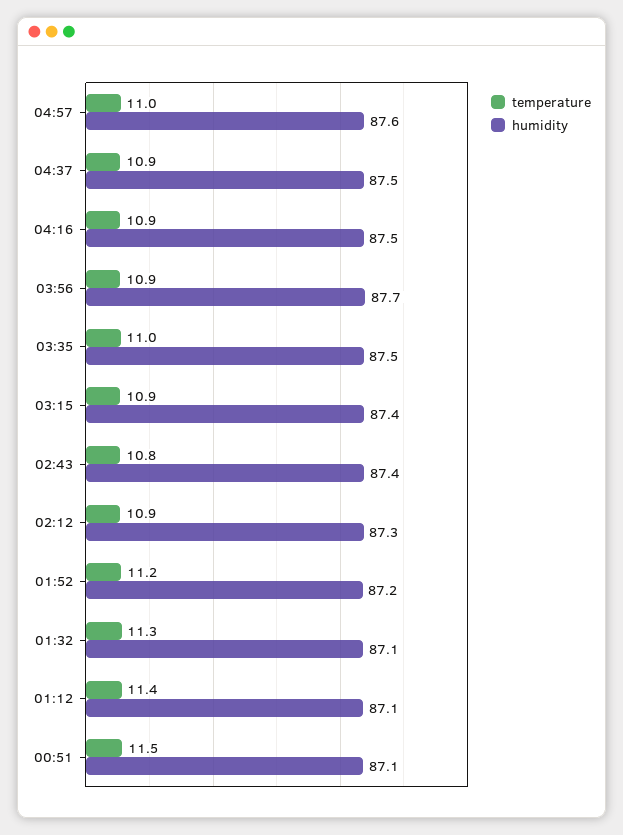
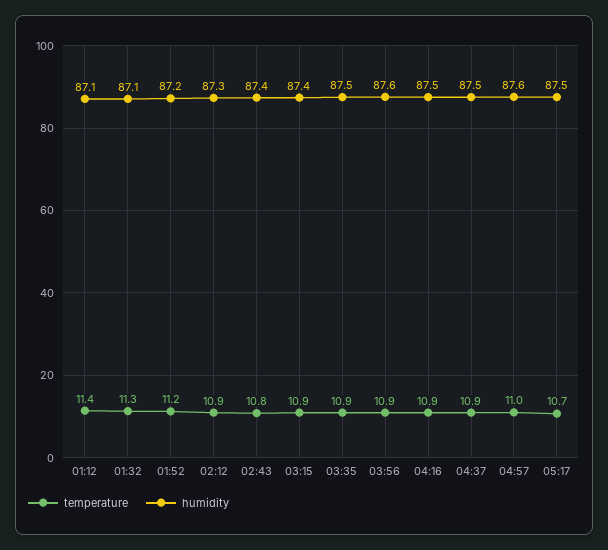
humidity, 03:56: 87.7 -> 87.6
temperature, 03:35: 11 -> 10.9
temperature, 00:51: 11.5 -> none
humidity, 00:51: 87.1 -> none
temperature, 05:17: none -> 10.7
humidity, 05:17: none -> 87.5

